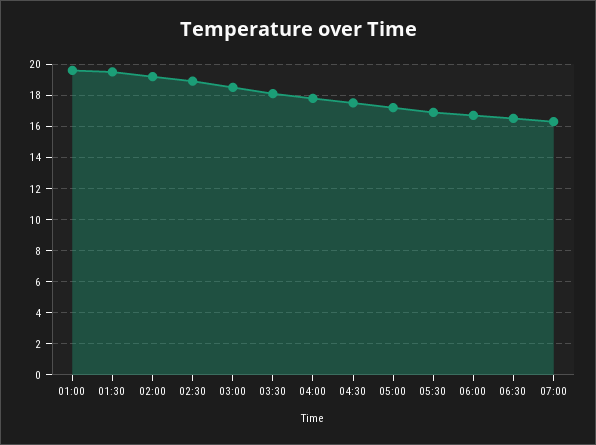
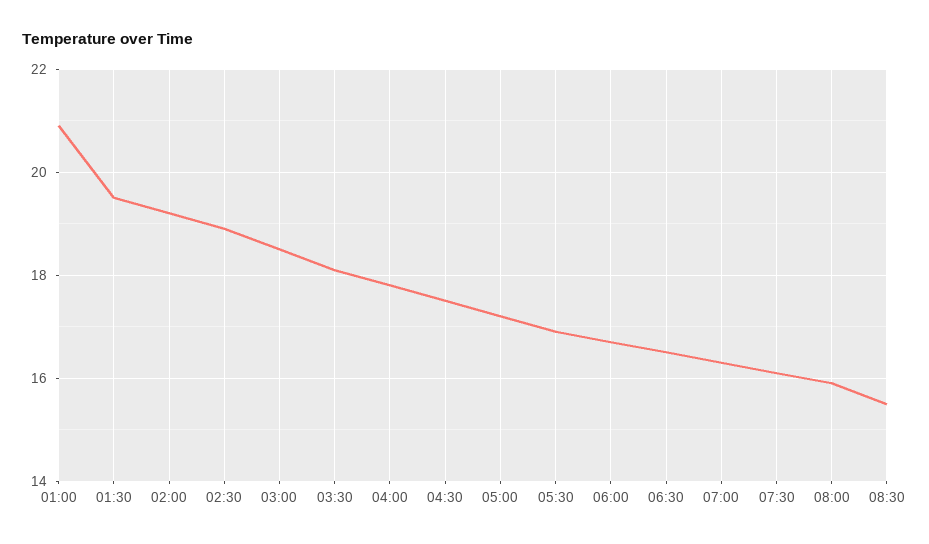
01:00: 19.5 -> 21
07:30: none -> 16
08:00: none -> 16
08:30: none -> 15.5

